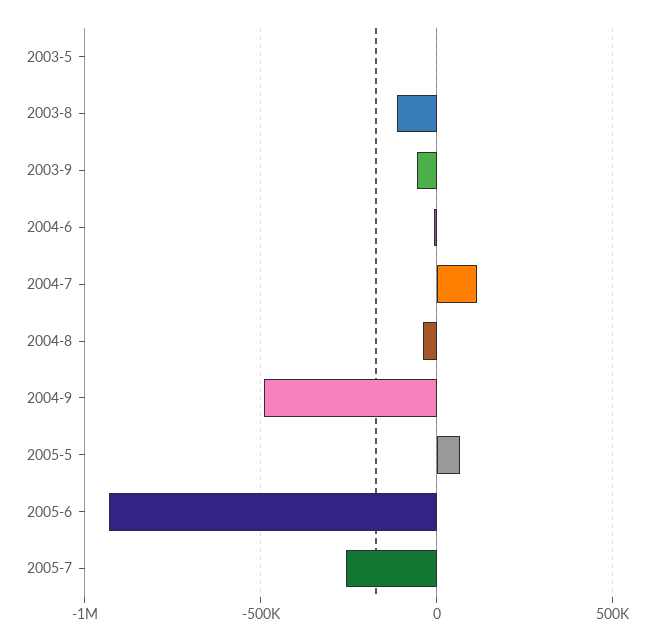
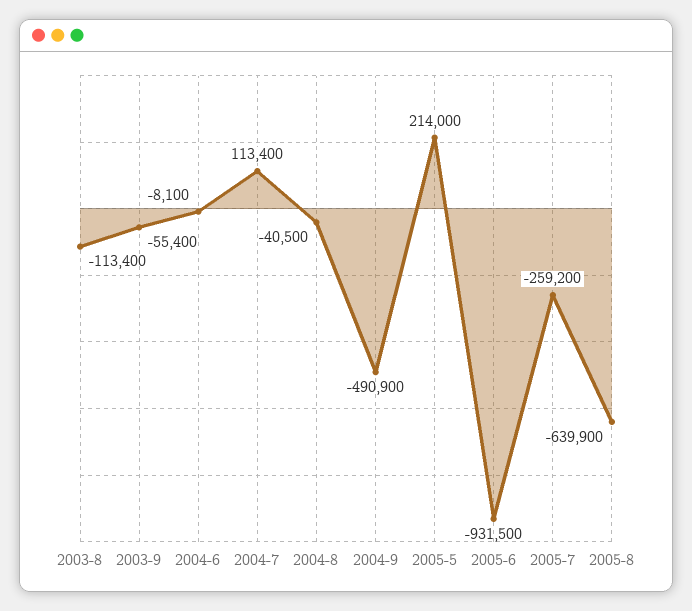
2003-5: 0 -> none
2005-5: 50000 -> 214000
2005-8: none -> -639900

